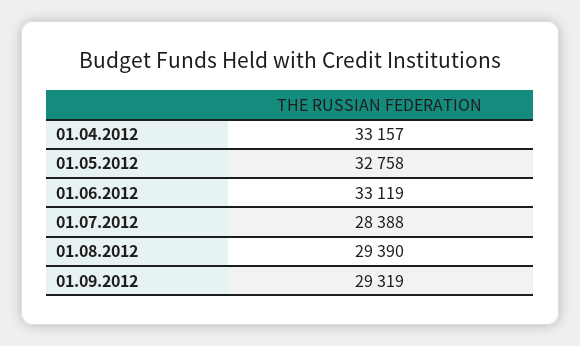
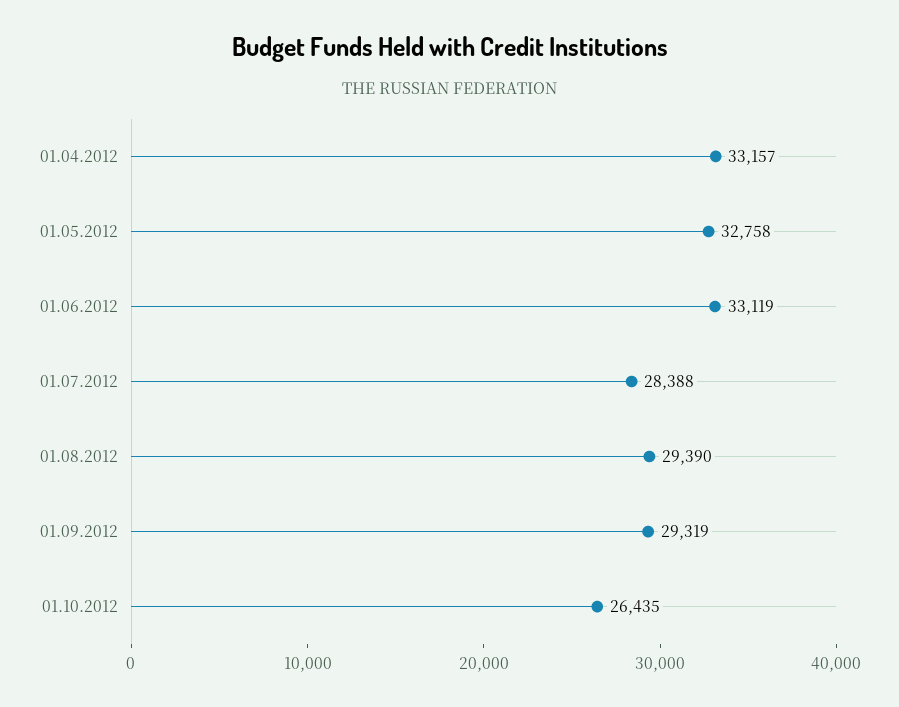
01.10.2012: none -> 26435

